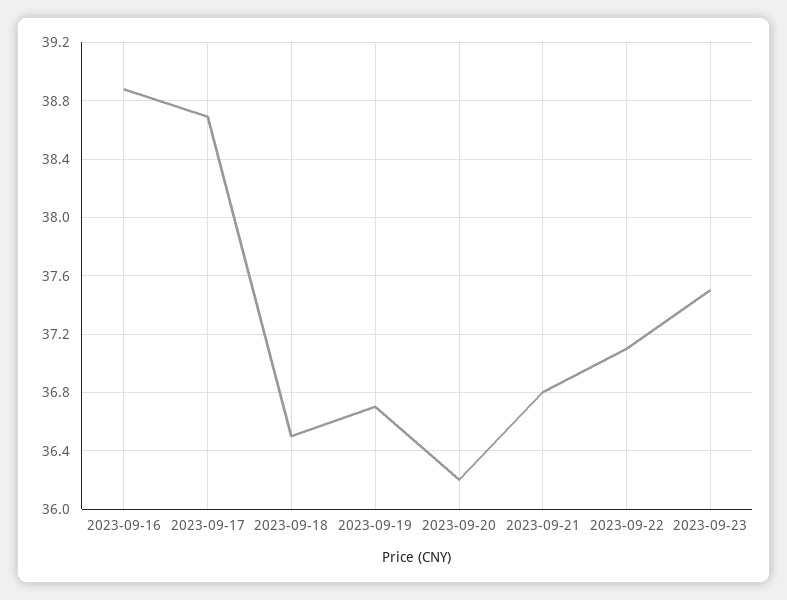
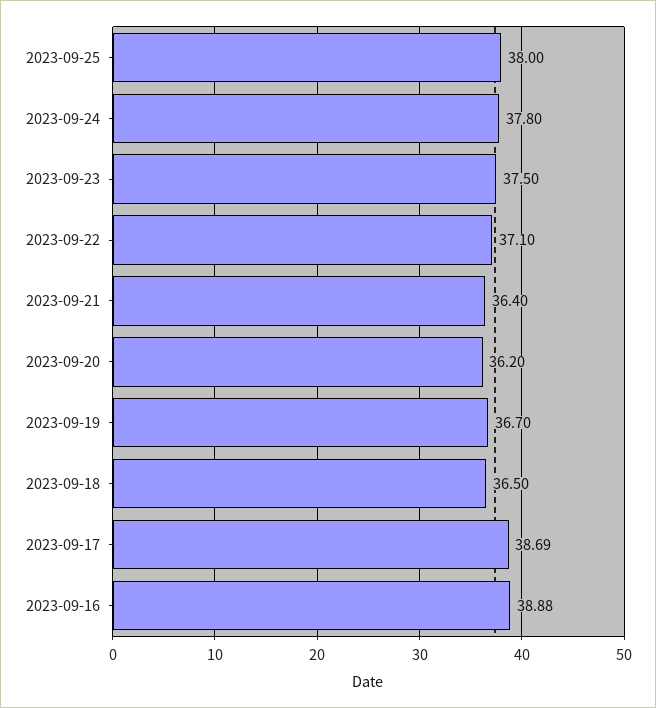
2023-09-21: 36.8 -> 36.4
2023-09-25: none -> 38
2023-09-24: none -> 37.8

